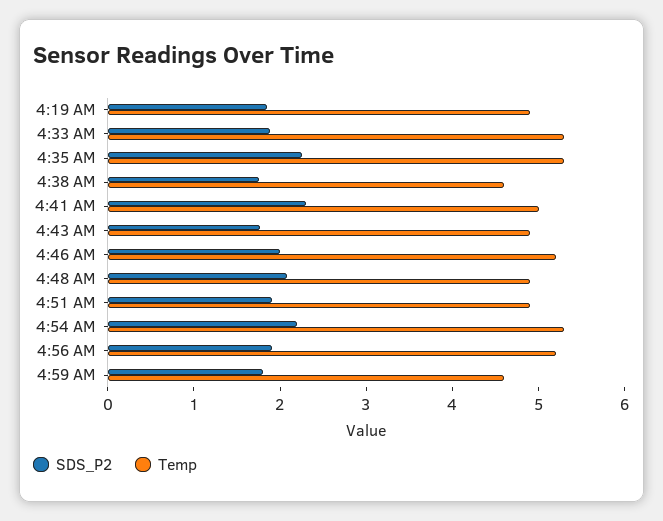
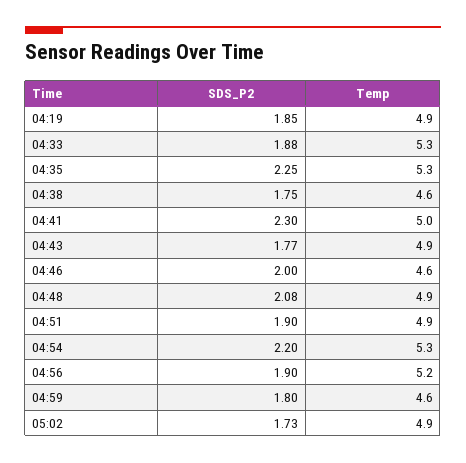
Temp, 4:46 AM: 5.2 -> 4.6
SDS_P2, 05:02: none -> 1.73
Temp, 05:02: none -> 4.9

